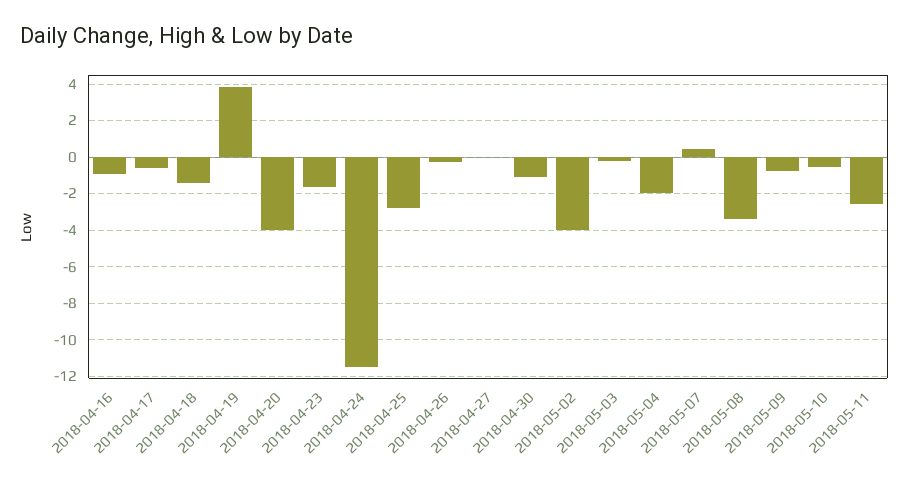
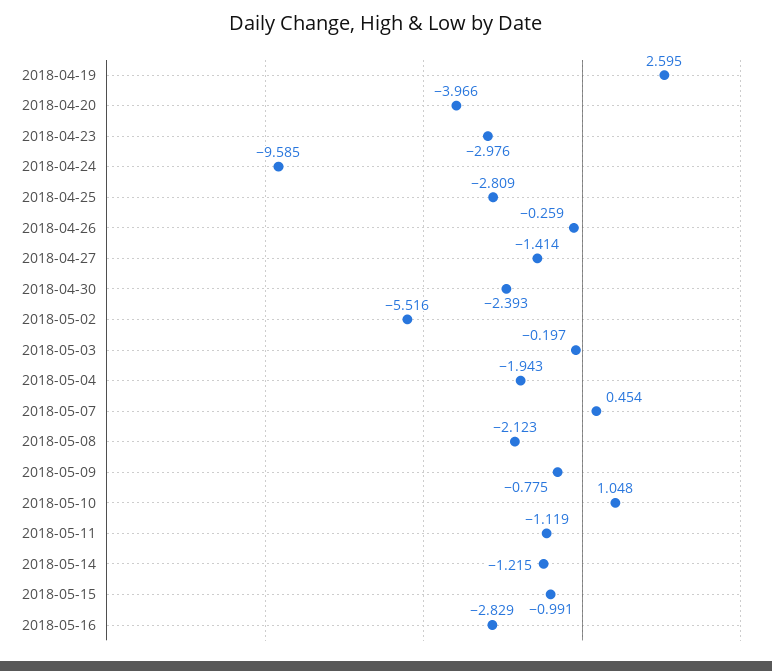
2018-04-16: -1 -> none
2018-04-17: -0.5 -> none
2018-04-18: -1.5 -> none
2018-04-19: 4 -> 2.595
2018-04-23: -1.5 -> -2.976
2018-04-24: -11.5 -> -9.585
2018-04-27: 0 -> -1.414
2018-04-30: -1 -> -2.393
2018-05-02: -4 -> -5.516
2018-05-08: -3.5 -> -2.123
2018-05-10: -0.5 -> 1.048
2018-05-11: -2.5 -> -1.119
2018-05-14: none -> -1.215
2018-05-15: none -> -0.991
2018-05-16: none -> -2.829

